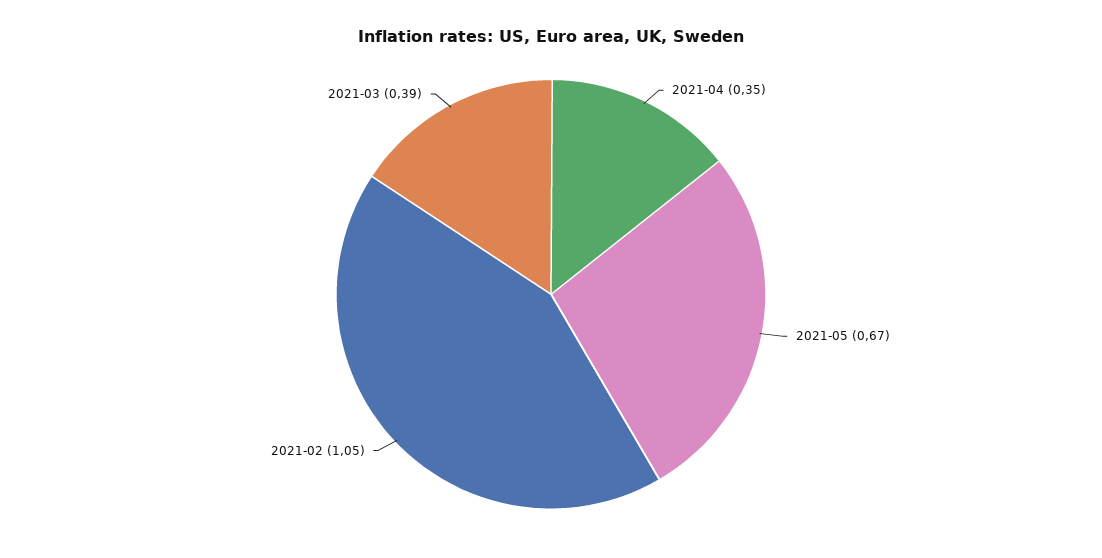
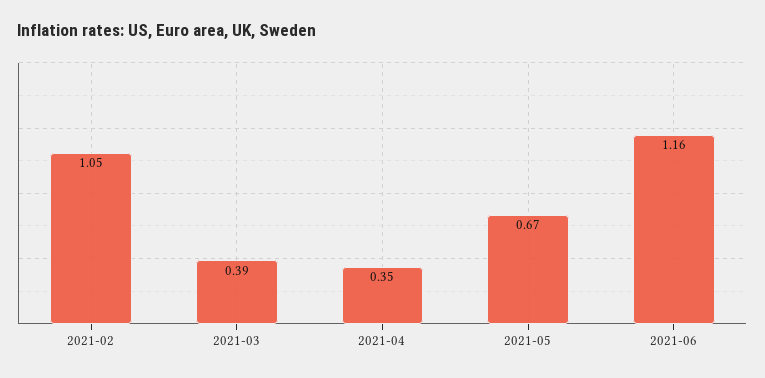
2021-06: none -> 1.16

